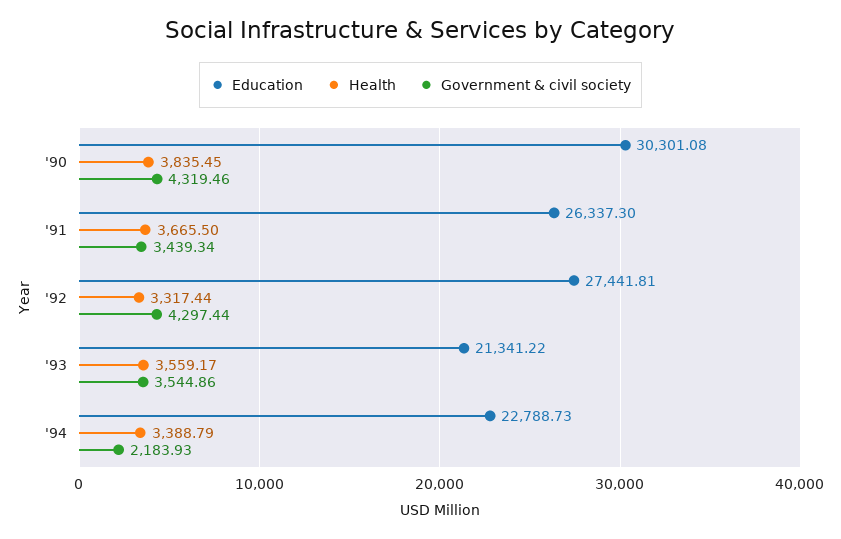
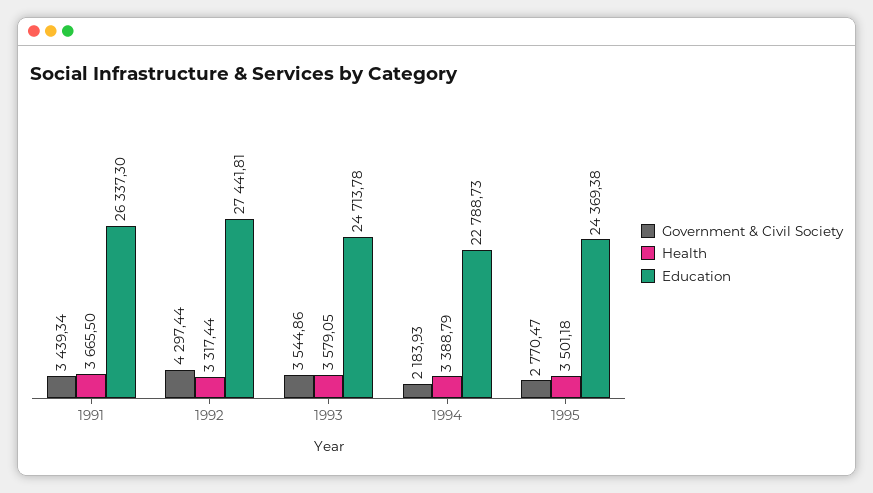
Education, '90: 30301.08 -> none
Health, '90: 3835.45 -> none
Government & civil society, '90: 4319.46 -> none
Education, '93: 21341.22 -> 24713.78
Health, '93: 3559.17 -> 3579.05
Government & civil society, 1995: none -> 2770.47
Health, 1995: none -> 3501.18
Education, 1995: none -> 24369.38

